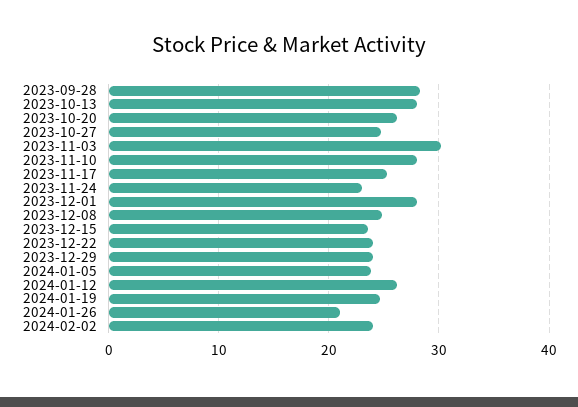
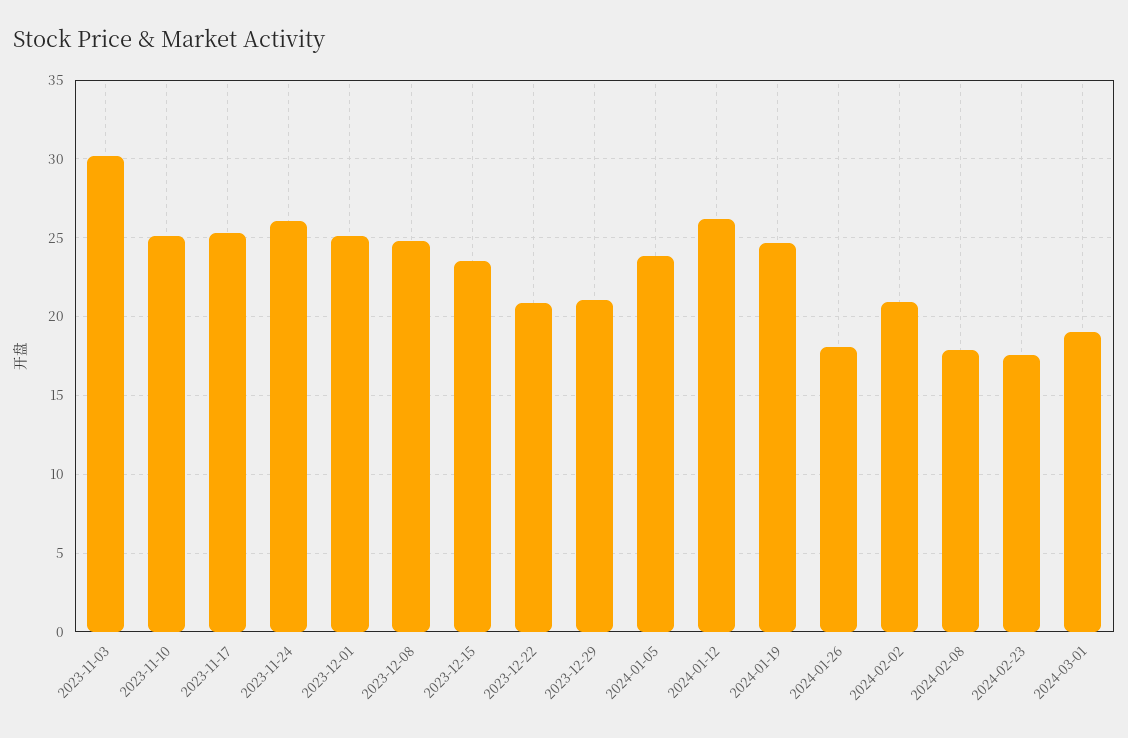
2023-09-28: 28 -> none
2023-10-13: 28 -> none
2023-10-20: 26 -> none
2023-10-27: 25 -> none
2023-11-10: 28 -> 25
2023-11-24: 23 -> 26
2023-12-01: 28 -> 25
2023-12-22: 24 -> 21
2023-12-29: 24 -> 21
2024-01-26: 21 -> 18
2024-02-02: 24 -> 21
2024-02-08: none -> 18
2024-02-23: none -> 17.5
2024-03-01: none -> 19

